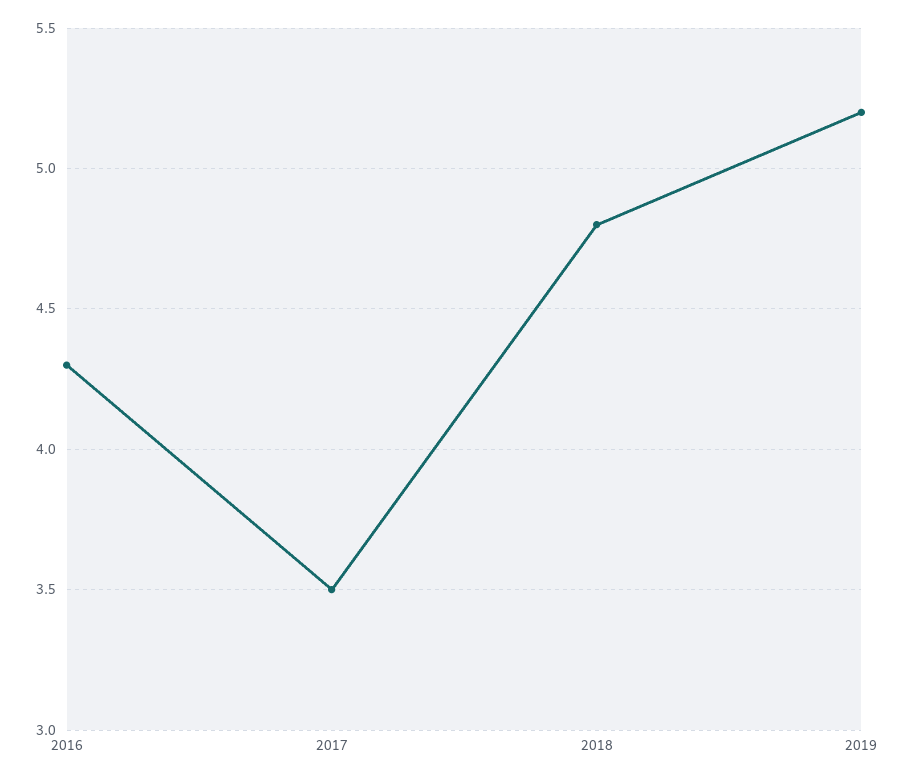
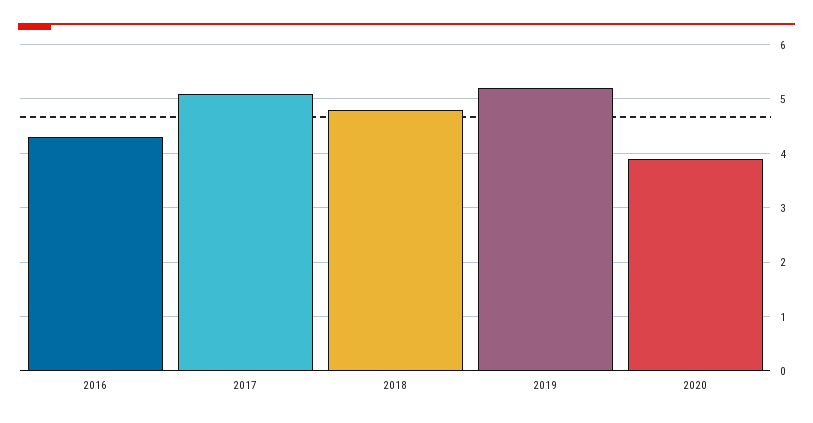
2017: 3.5 -> 5
2020: none -> 4

